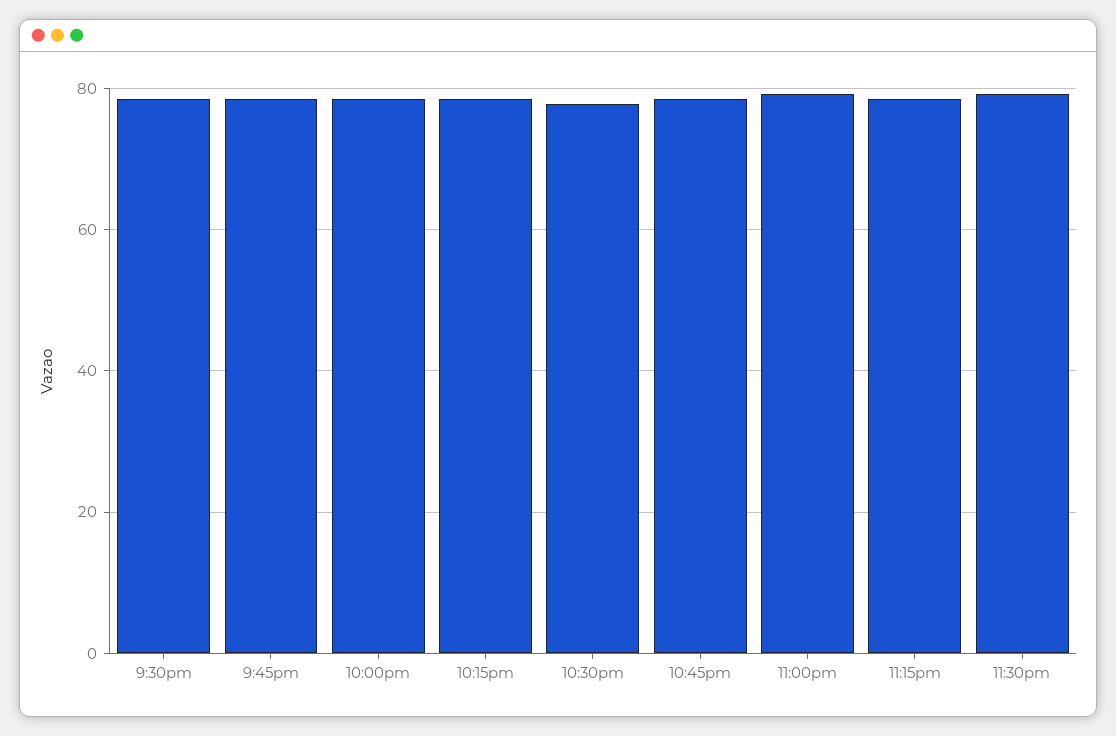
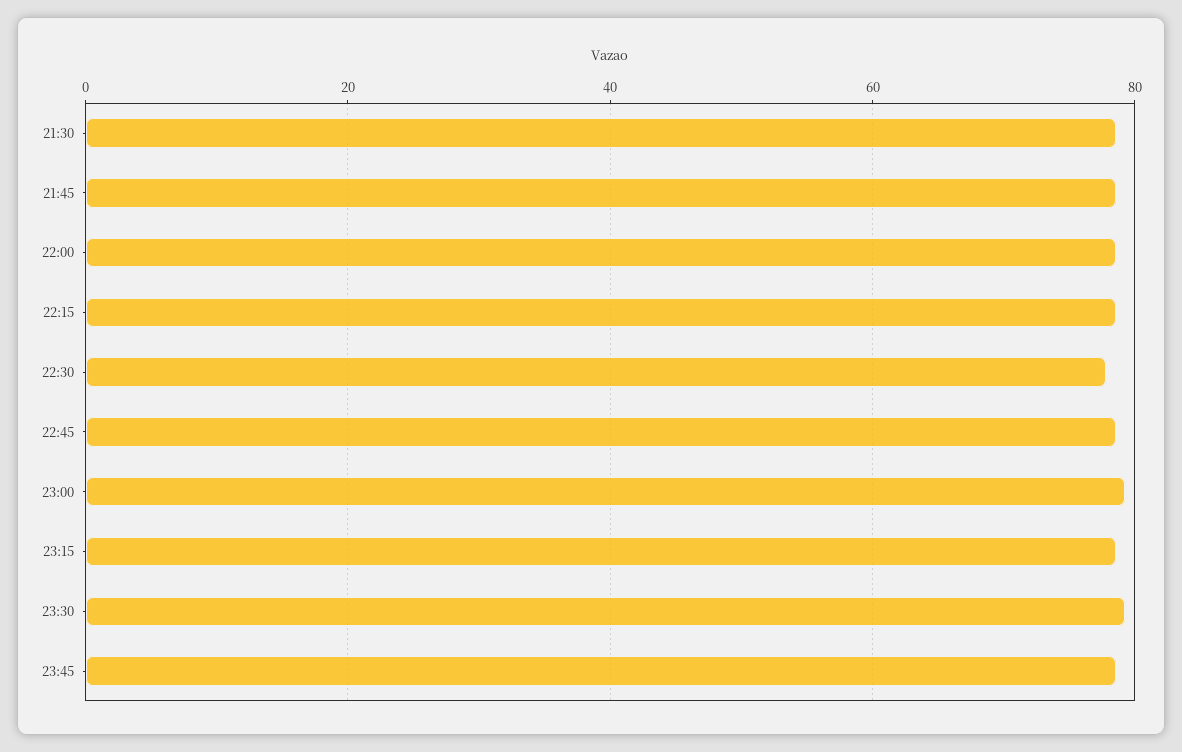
23:45: none -> 78

